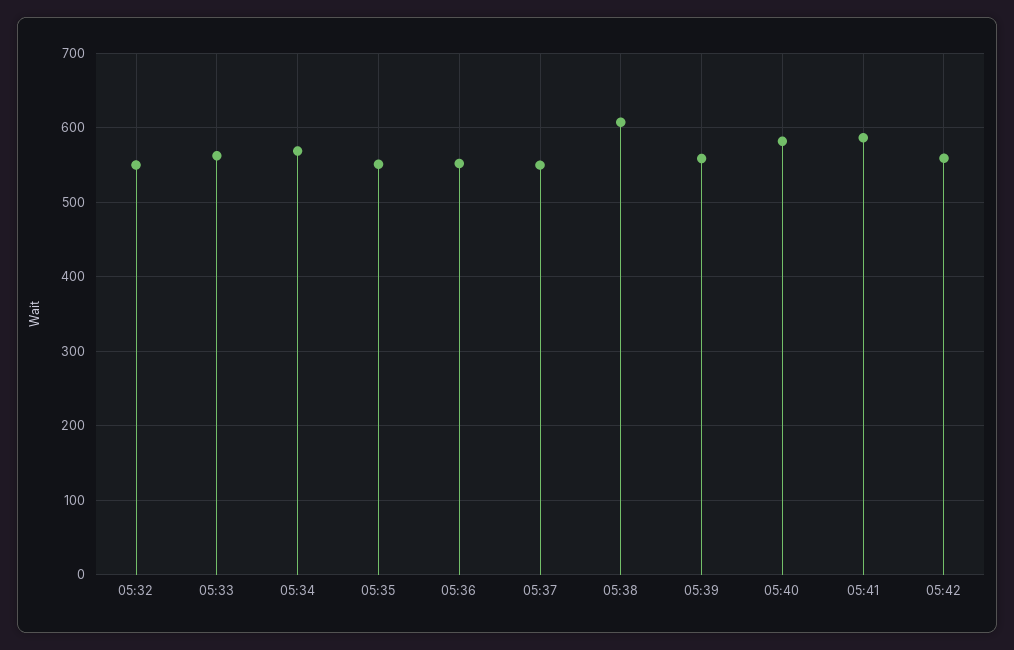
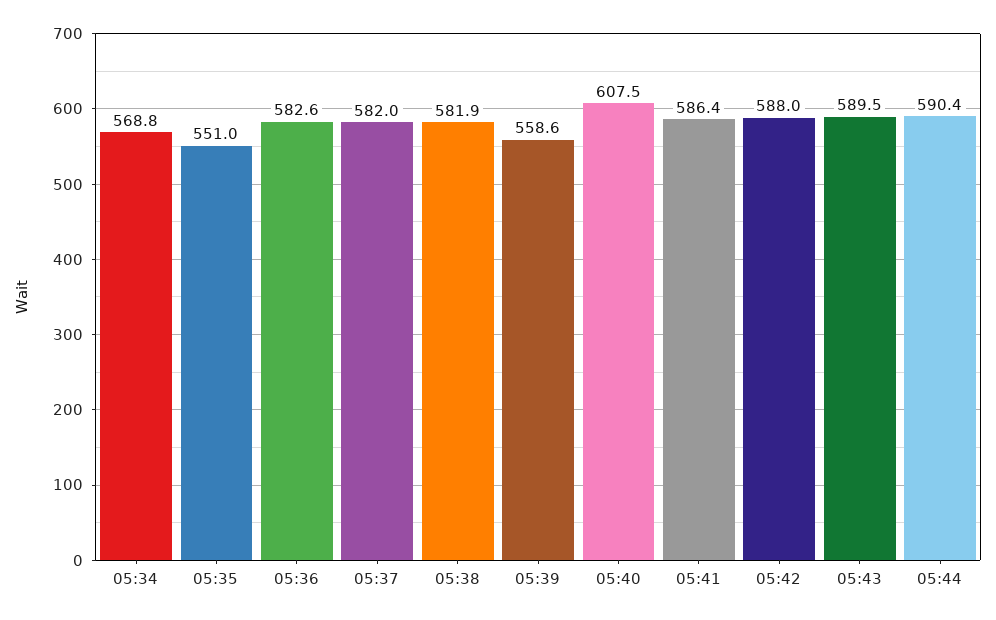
05:32: 550 -> none
05:33: 560 -> none
05:36: 550 -> 582.6
05:37: 550 -> 582
05:38: 610 -> 581.9
05:40: 580 -> 607.5
05:42: 560 -> 588
05:43: none -> 589.5
05:44: none -> 590.4

